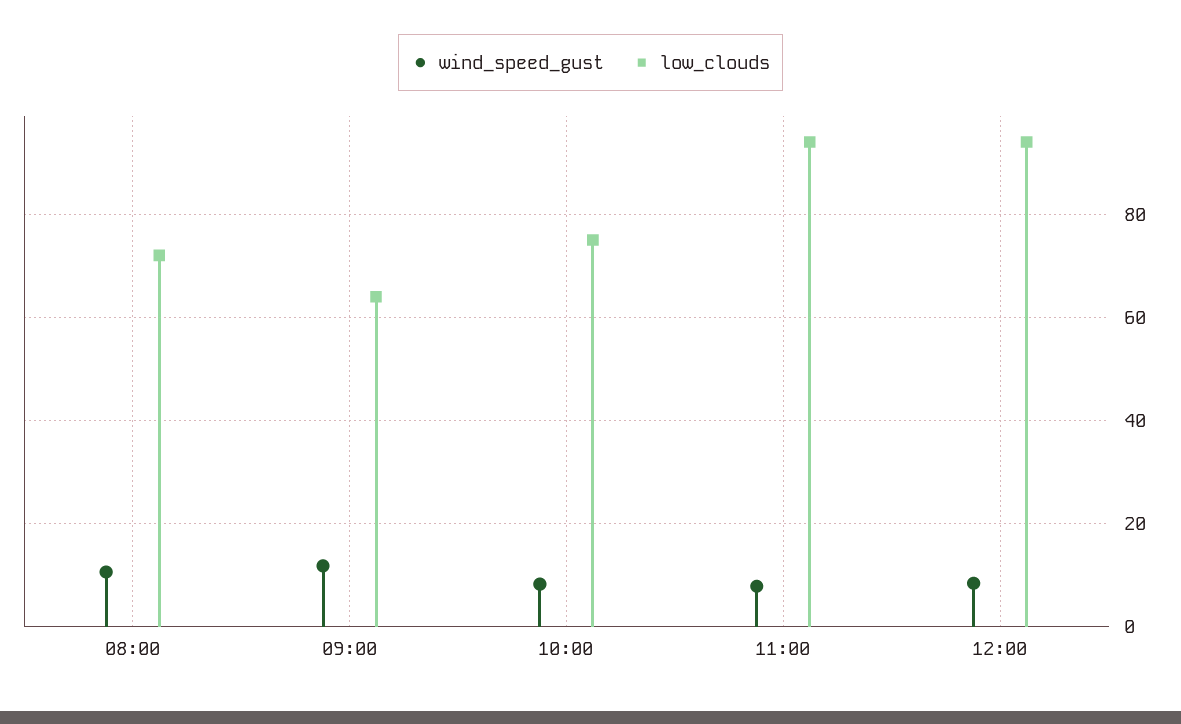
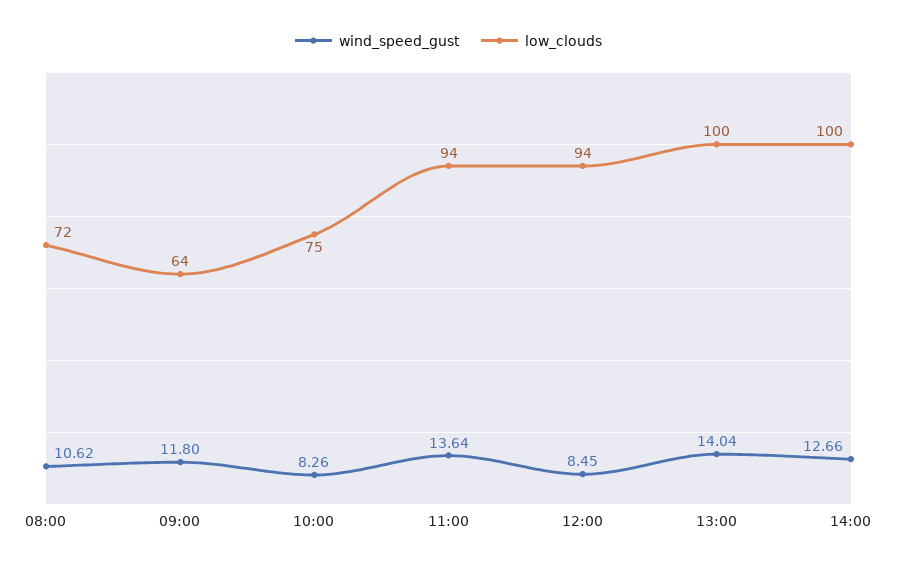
wind_speed_gust, 11:00: 8 -> 13.64
wind_speed_gust, 13:00: none -> 14.04
low_clouds, 13:00: none -> 100
wind_speed_gust, 14:00: none -> 12.66
low_clouds, 14:00: none -> 100

